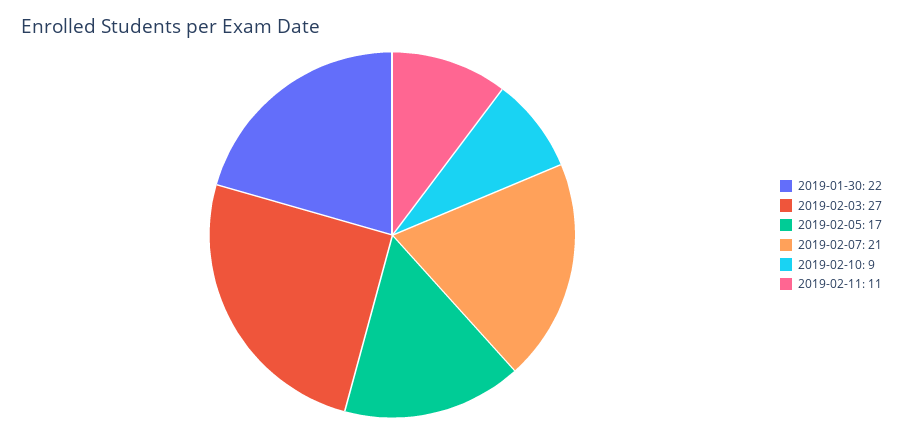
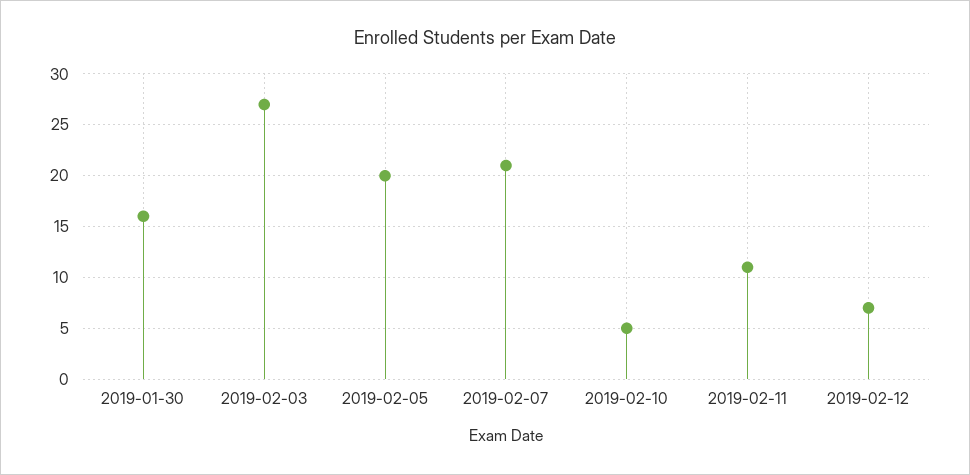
2019-01-30: 22 -> 16
2019-02-05: 17 -> 20
2019-02-10: 9 -> 5
2019-02-12: none -> 7

